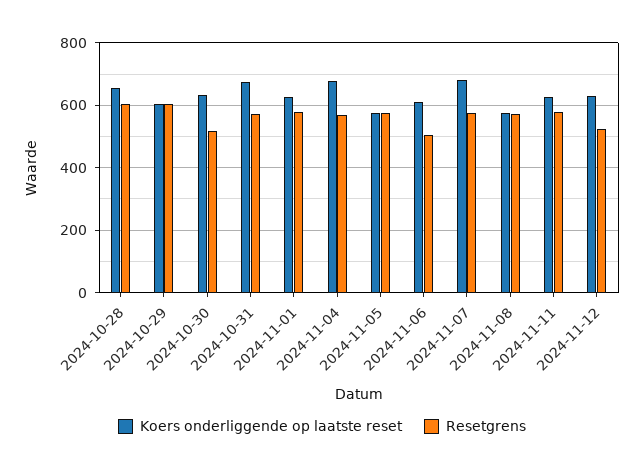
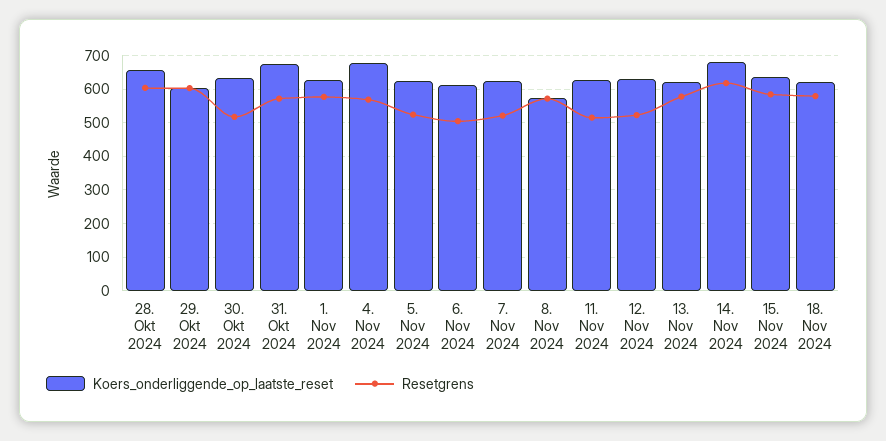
Koers onderliggende op laatste reset, 2024-11-05: 580 -> 620
Resetgrens, 2024-11-05: 580 -> 520
Koers onderliggende op laatste reset, 2024-11-07: 680 -> 620
Resetgrens, 2024-11-07: 580 -> 520
Resetgrens, 2024-11-11: 580 -> 520
Koers onderliggende op laatste reset, 13. Nov 2024: none -> 620
Resetgrens, 13. Nov 2024: none -> 580
Koers onderliggende op laatste reset, 14. Nov 2024: none -> 680
Resetgrens, 14. Nov 2024: none -> 620
Koers onderliggende op laatste reset, 15. Nov 2024: none -> 640
Resetgrens, 15. Nov 2024: none -> 580
Koers onderliggende op laatste reset, 18. Nov 2024: none -> 620
Resetgrens, 18. Nov 2024: none -> 580

